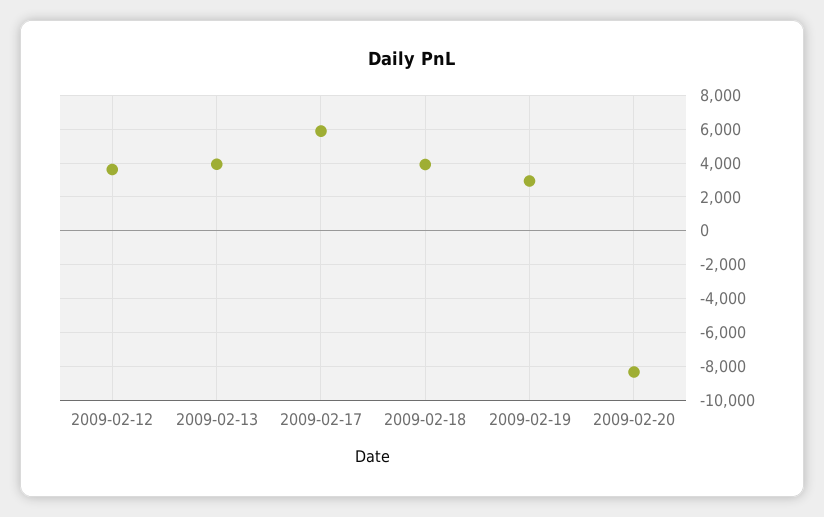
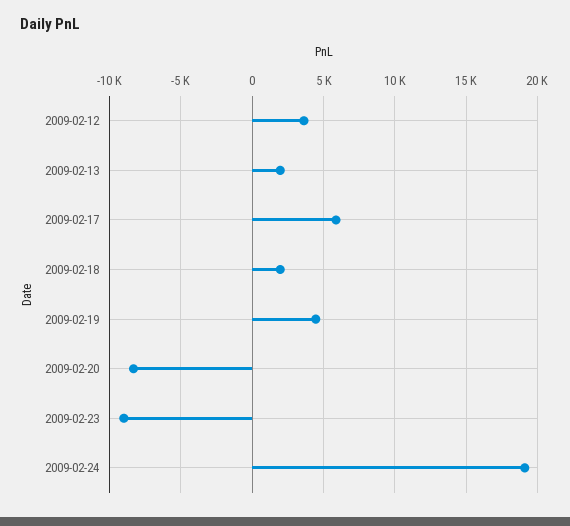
2009-02-13: 4000 -> 2000
2009-02-18: 4000 -> 2000
2009-02-19: 3000 -> 4500
2009-02-23: none -> -9000
2009-02-24: none -> 19000

